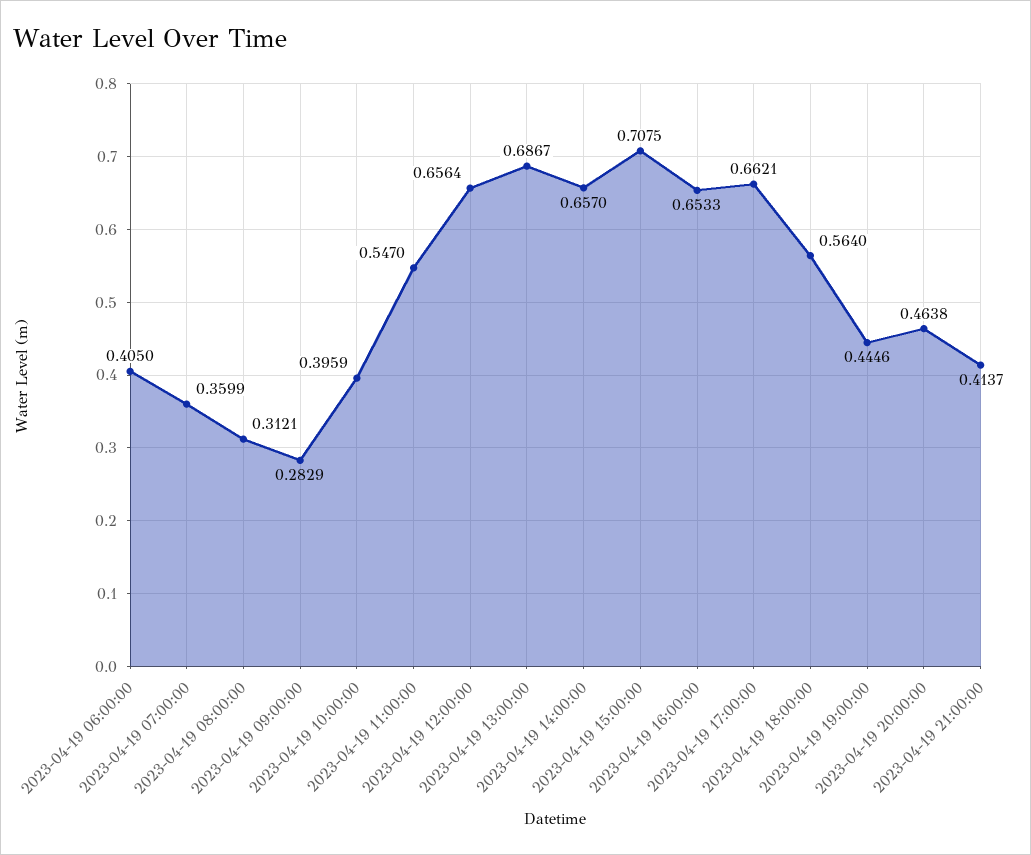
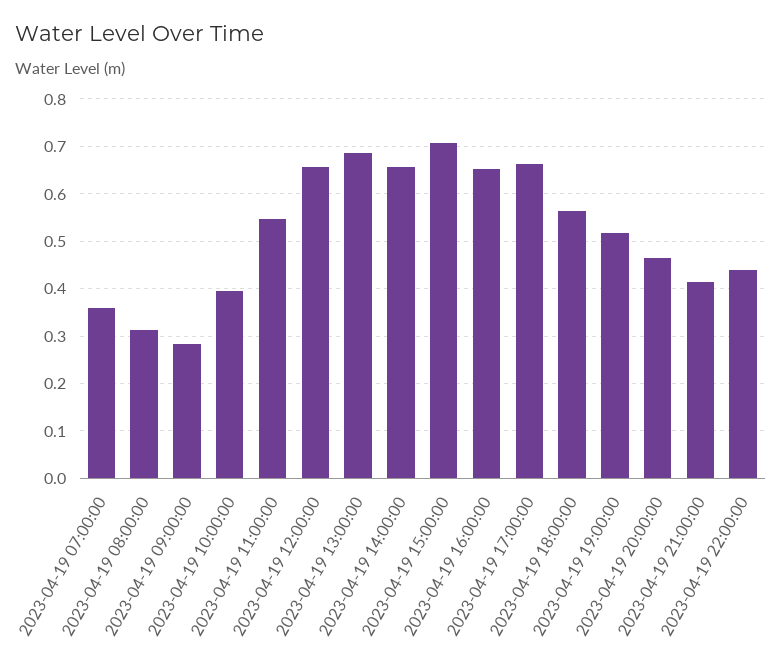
2023-04-19 06:00:00: 0.405 -> none
2023-04-19 19:00:00: 0.4446 -> 0.52
2023-04-19 22:00:00: none -> 0.44

